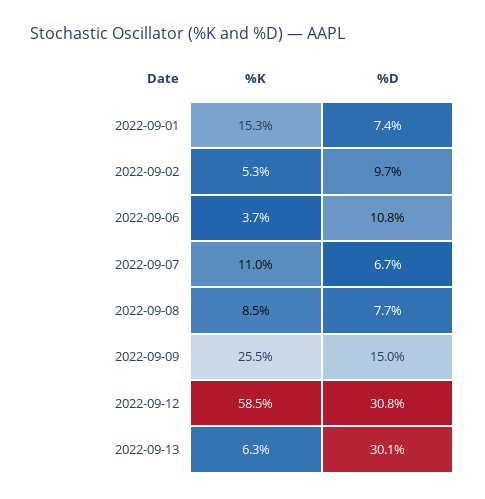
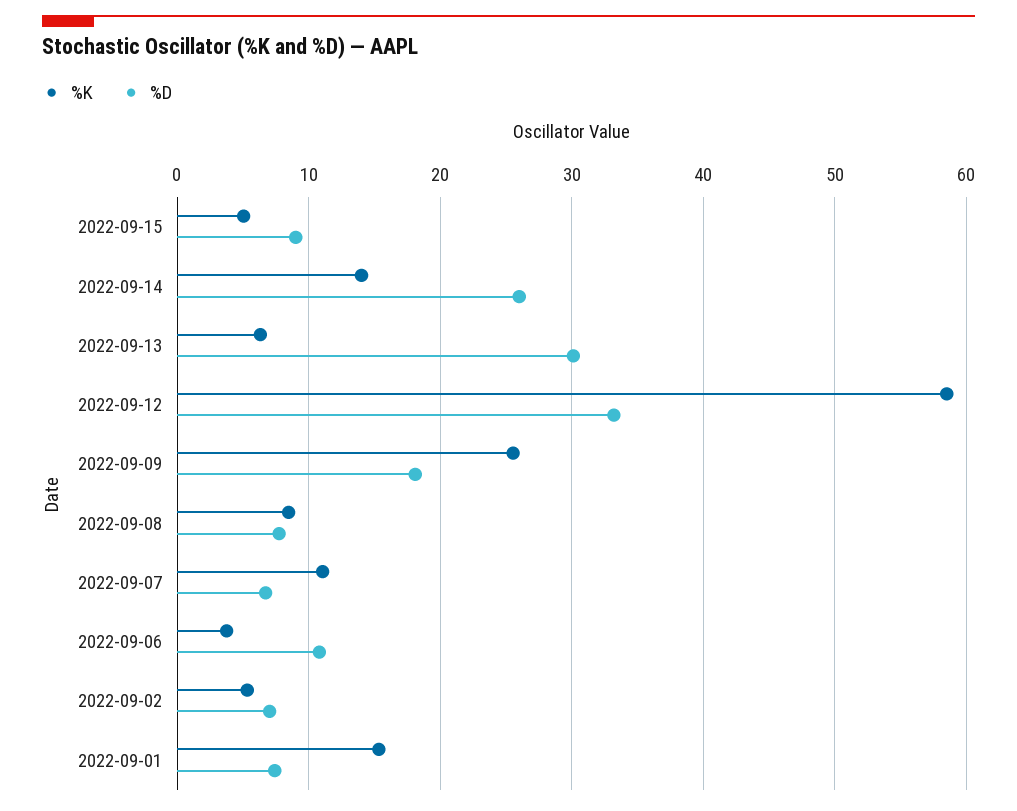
%D, 2022-09-02: 9.7 -> 7
%D, 2022-09-09: 15 -> 18
%D, 2022-09-12: 30.8 -> 33
%K, 2022-09-15: none -> 5
%D, 2022-09-15: none -> 9
%K, 2022-09-14: none -> 14
%D, 2022-09-14: none -> 26

